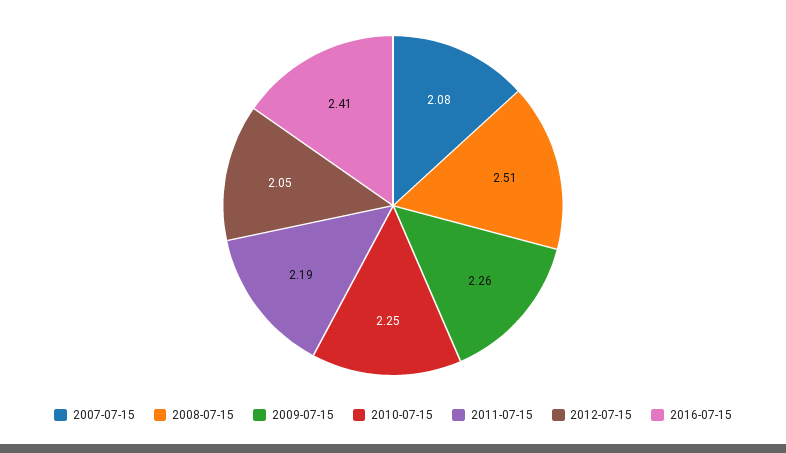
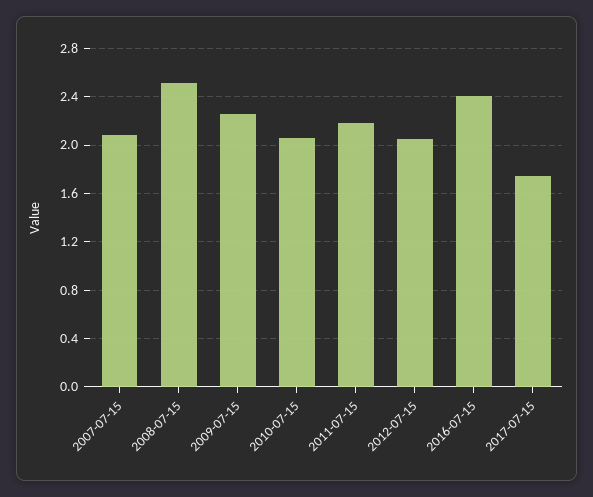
2010-07-15: 2.25 -> 2.05
2017-07-15: none -> 1.75

